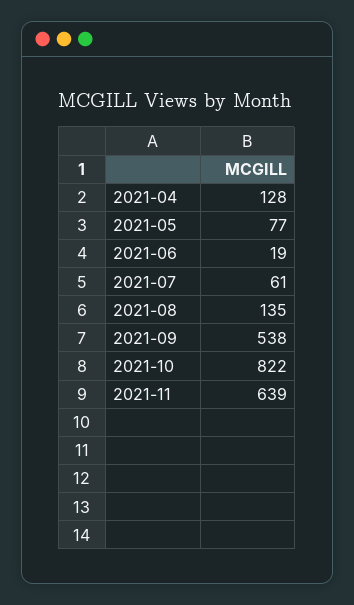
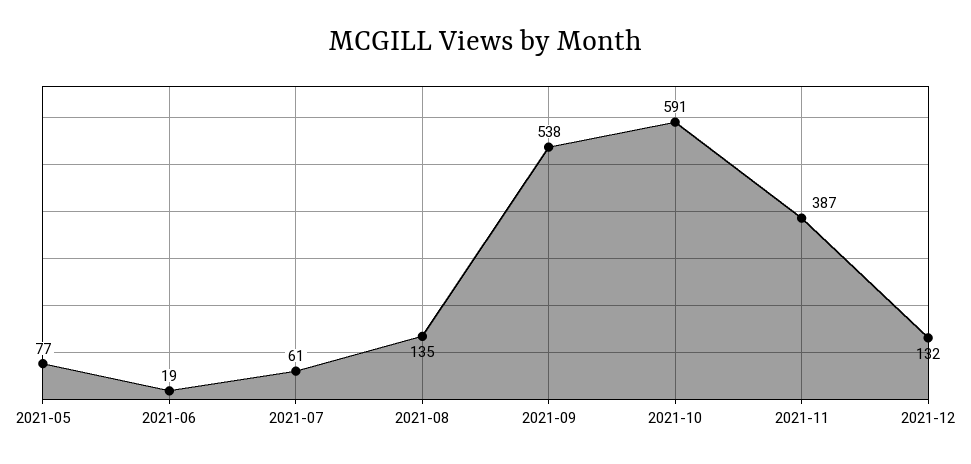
2021-04: 128 -> none
2021-10: 822 -> 591
2021-11: 639 -> 387
2021-12: none -> 132

